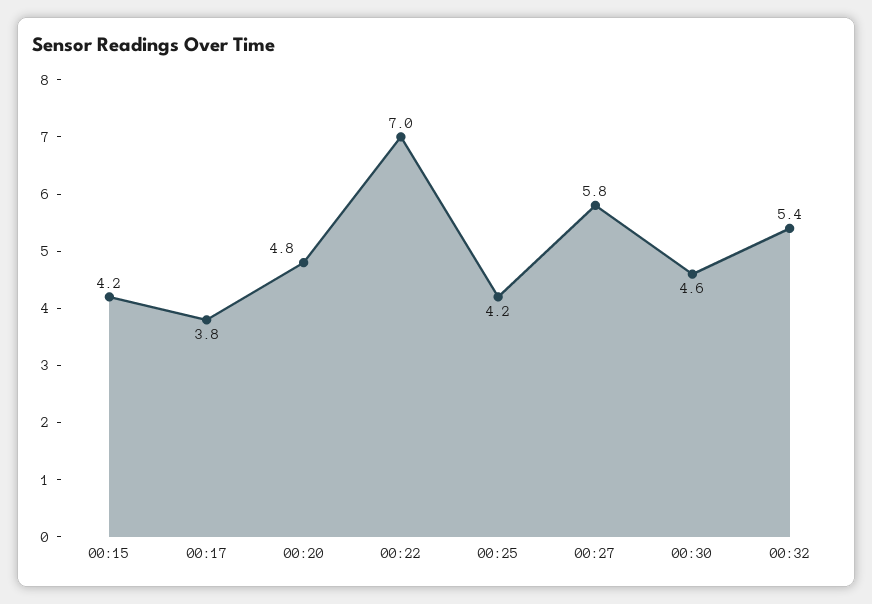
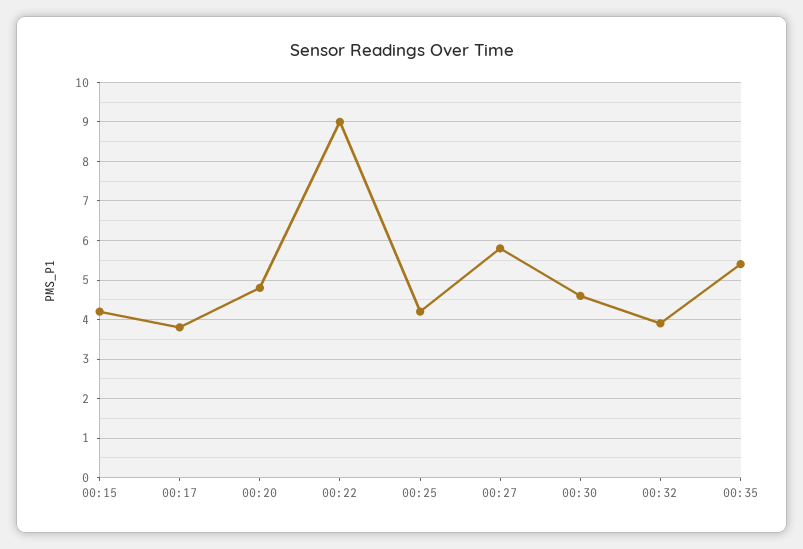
00:22: 7 -> 9
00:32: 5.4 -> 4
00:35: none -> 5.5

